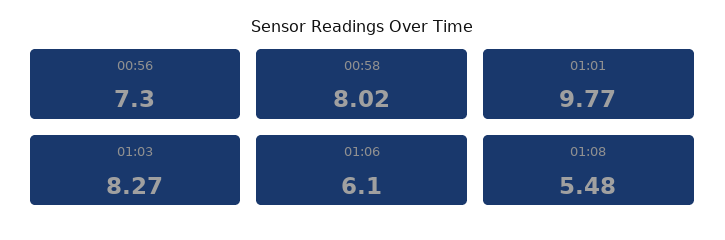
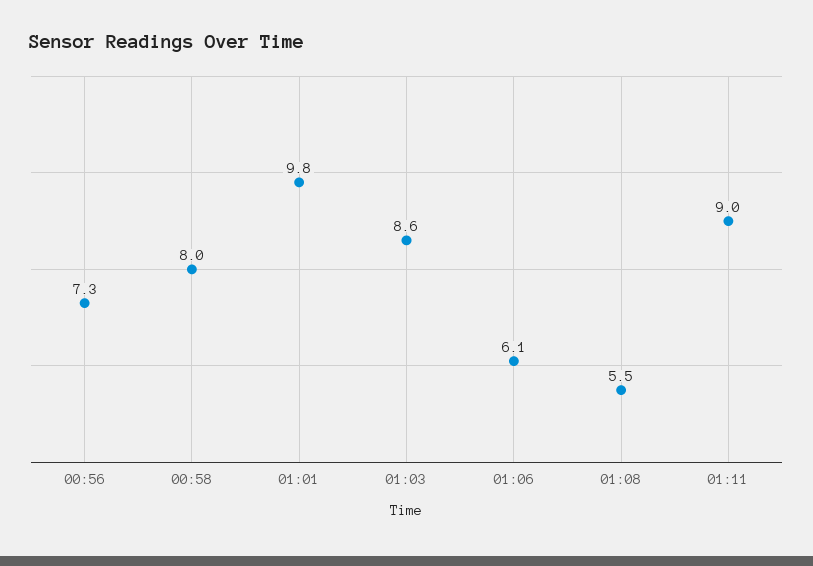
01:03: 8.27 -> 8.6
01:11: none -> 9

